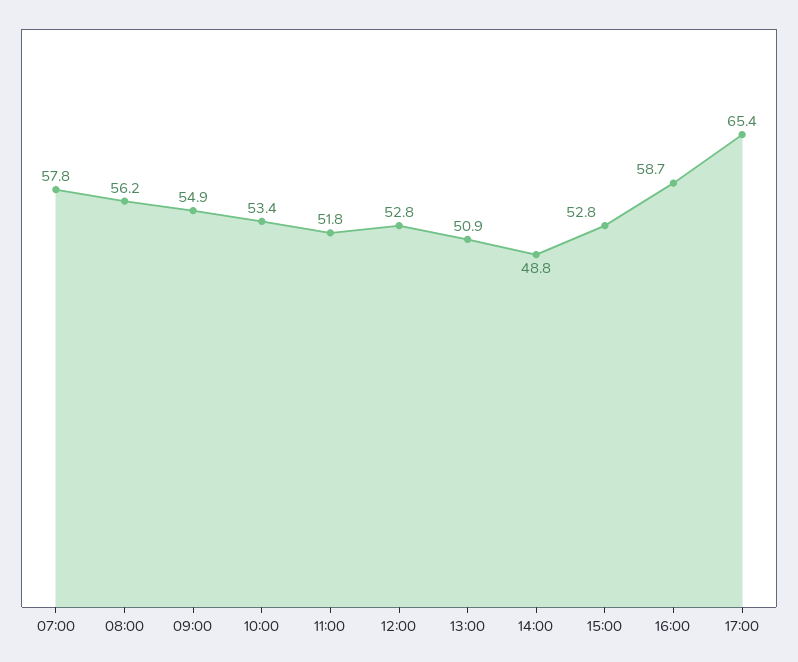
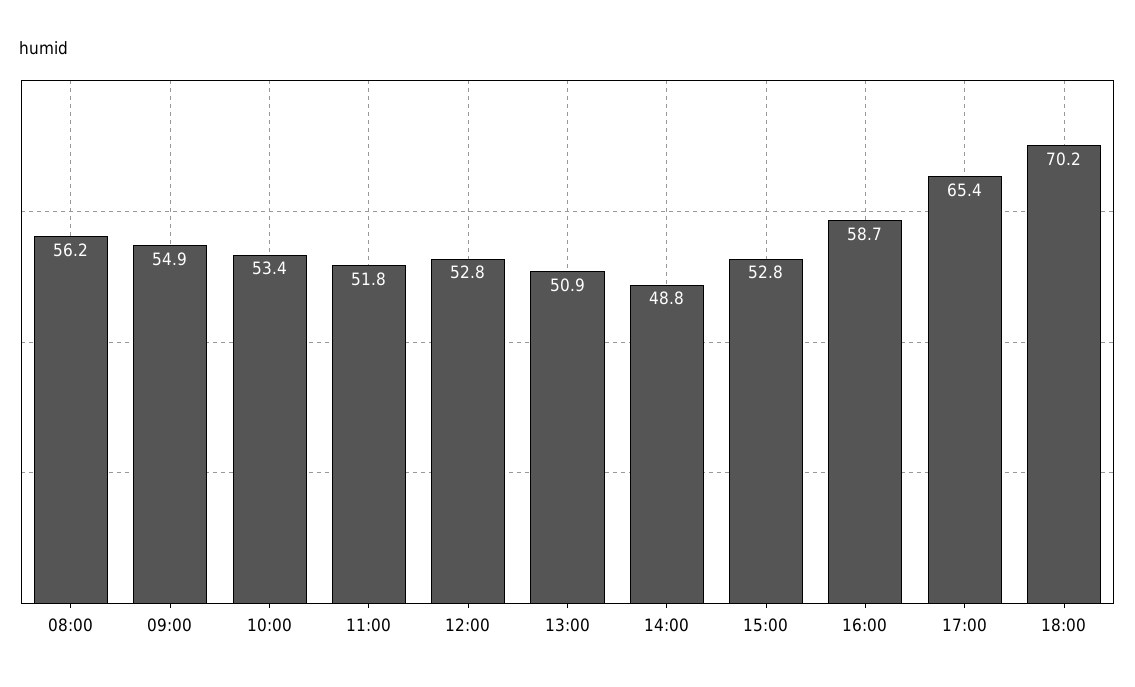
07:00: 57.8 -> none
18:00: none -> 70.2

